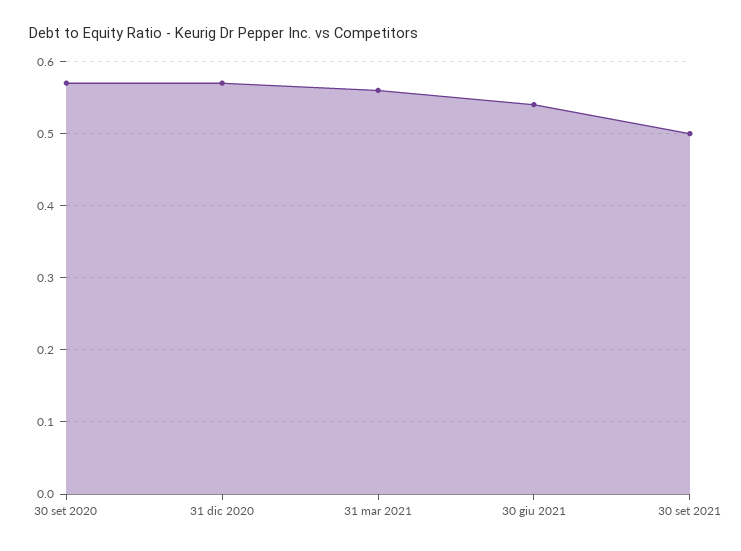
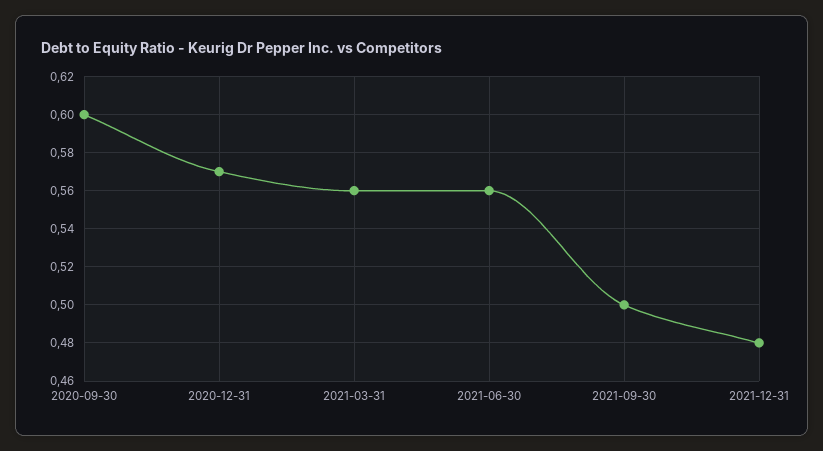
30 set 2020: 0.57 -> 0.6
30 giu 2021: 0.54 -> 0.56
2021-12-31: none -> 0.48

